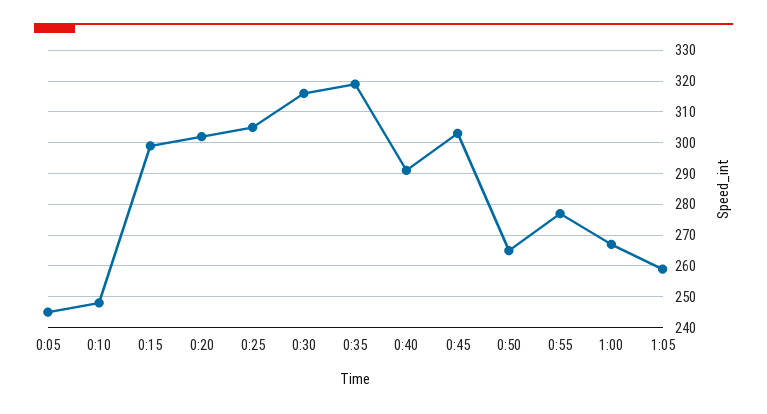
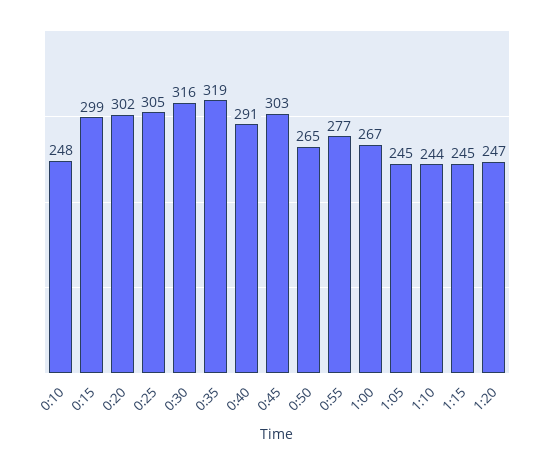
0:05: 245 -> none
1:05: 260 -> 245
1:10: none -> 244
1:15: none -> 245
1:20: none -> 247

